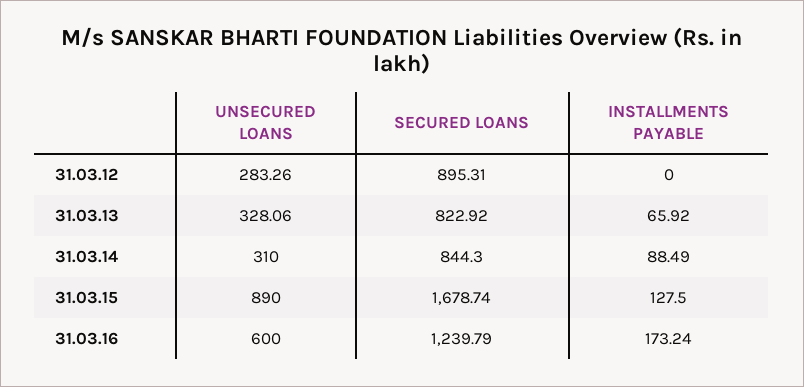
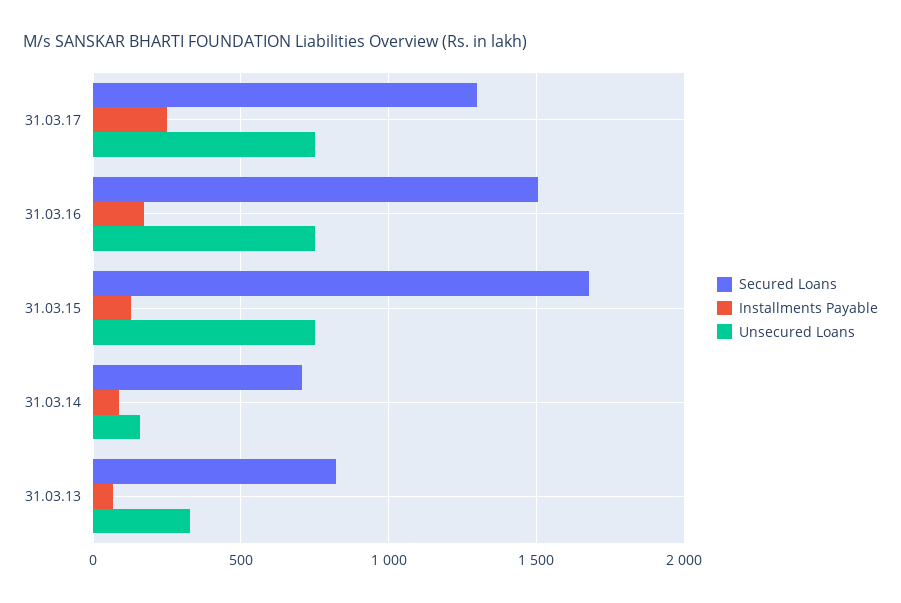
UNSECURED LOANS, 31.03.12: 283.26 -> none
SECURED LOANS, 31.03.12: 895.31 -> none
INSTALLMENTS PAYABLE, 31.03.12: 0 -> none
UNSECURED LOANS, 31.03.14: 310 -> 150
SECURED LOANS, 31.03.14: 844.3 -> 700
UNSECURED LOANS, 31.03.15: 890 -> 750
UNSECURED LOANS, 31.03.16: 600 -> 750
SECURED LOANS, 31.03.16: 1239.79 -> 1500
SECURED LOANS, 31.03.17: none -> 1300
INSTALLMENTS PAYABLE, 31.03.17: none -> 250
UNSECURED LOANS, 31.03.17: none -> 750

